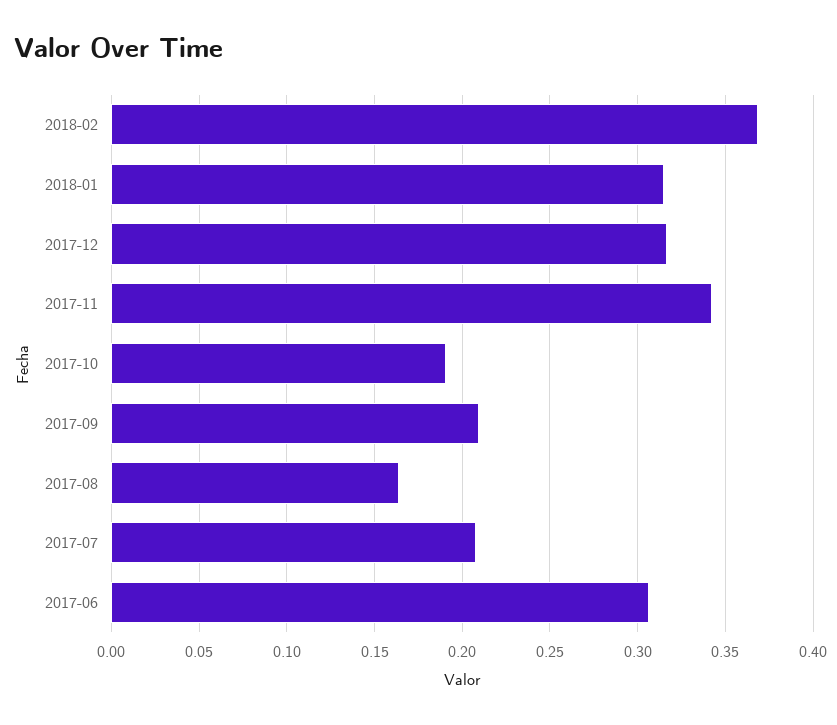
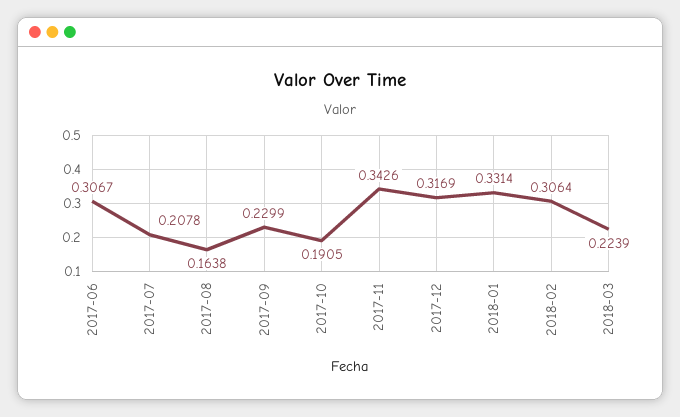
2018-02: 0.37 -> 0.3064
2018-01: 0.315 -> 0.3314
2017-09: 0.21 -> 0.2299
2018-03: none -> 0.2239

